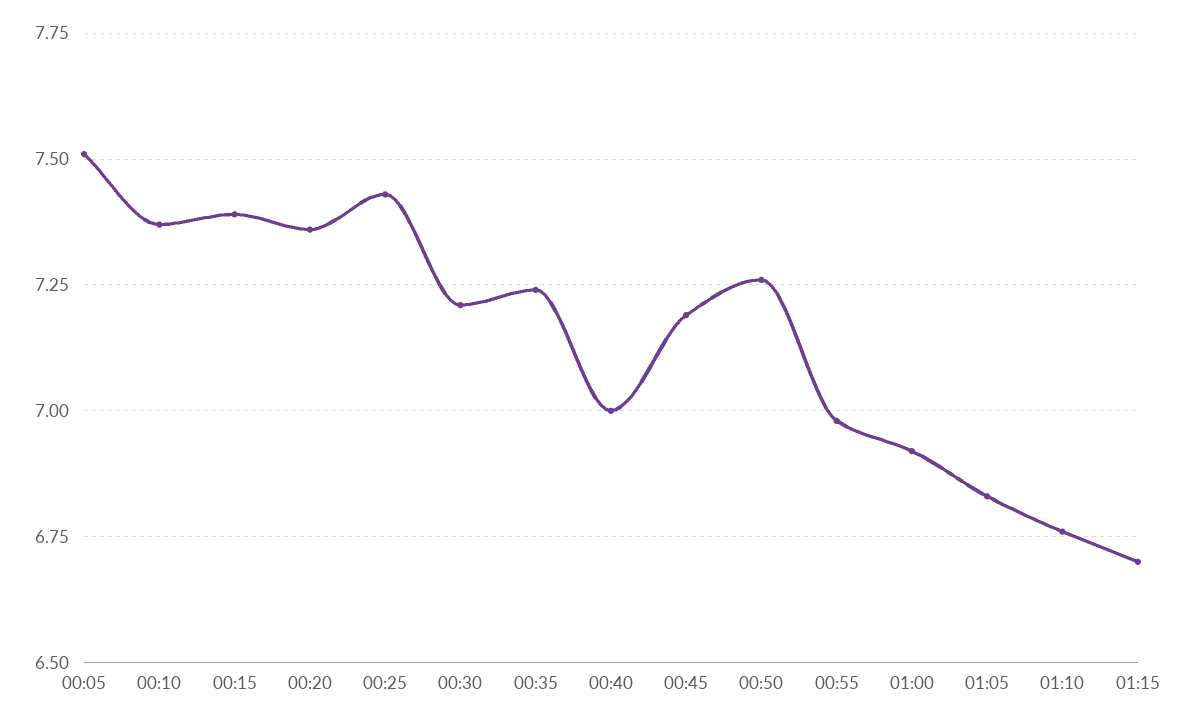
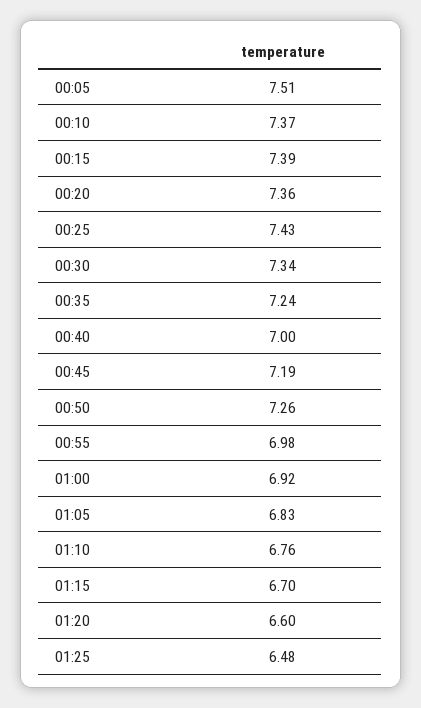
00:30: 7.2 -> 7.34
01:20: none -> 6.6
01:25: none -> 6.48

